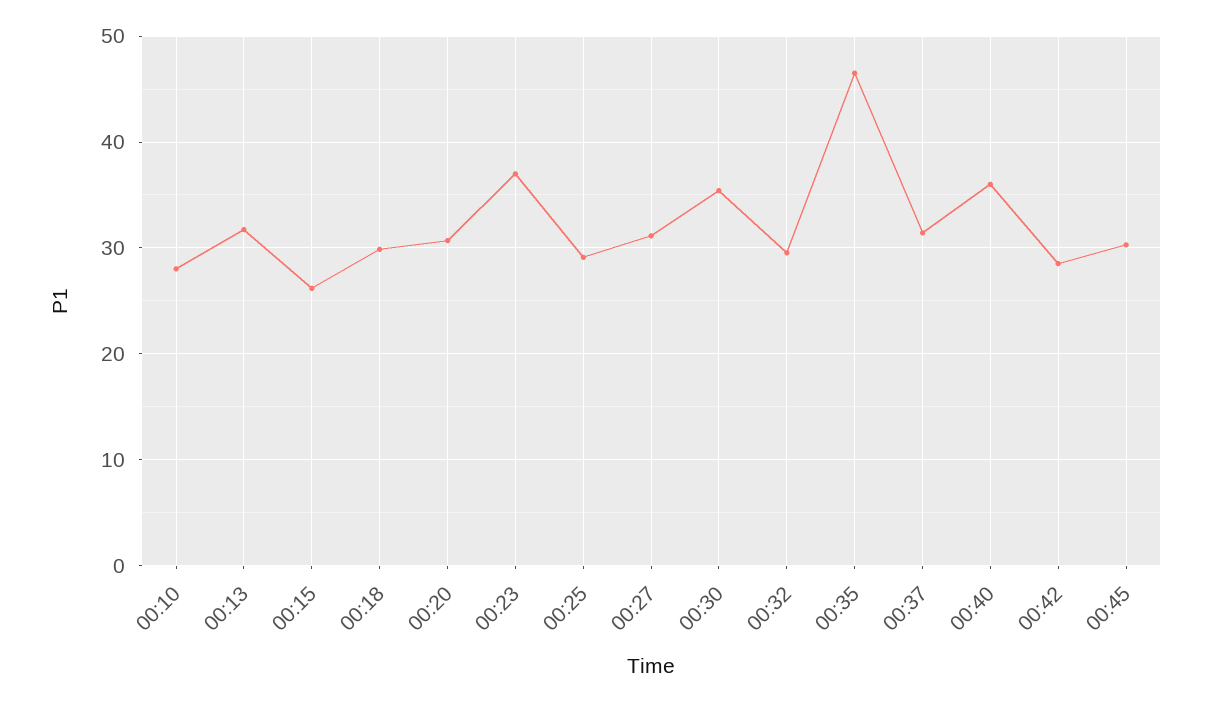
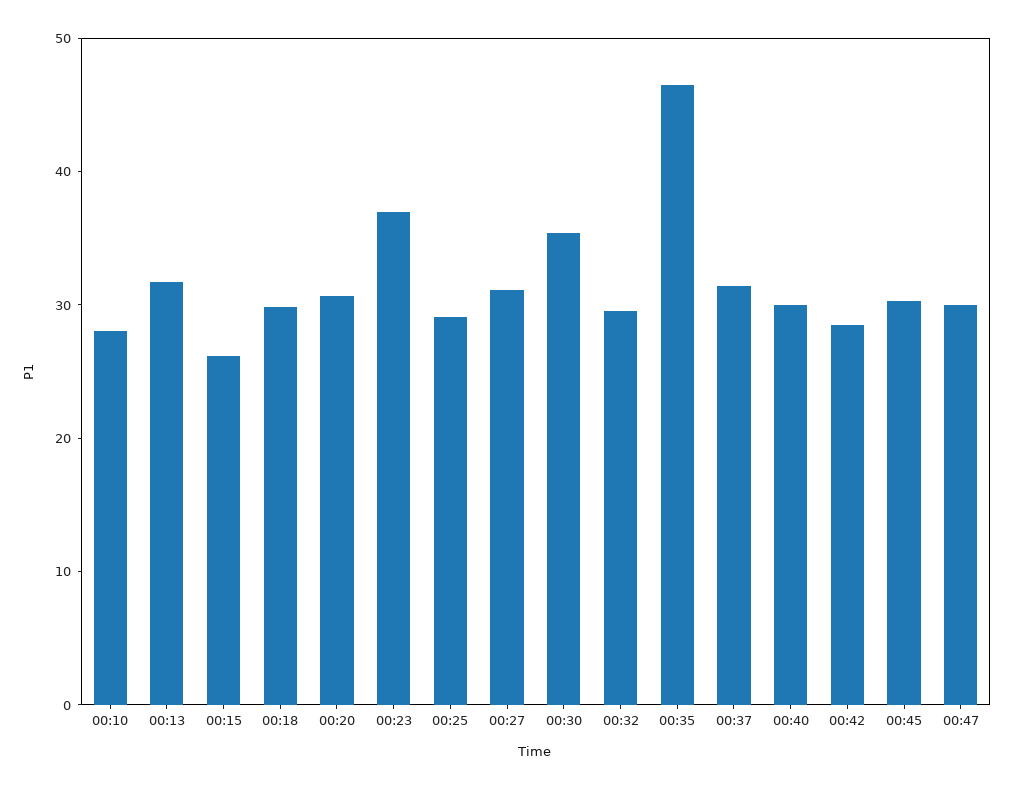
00:40: 36 -> 30
00:47: none -> 30

